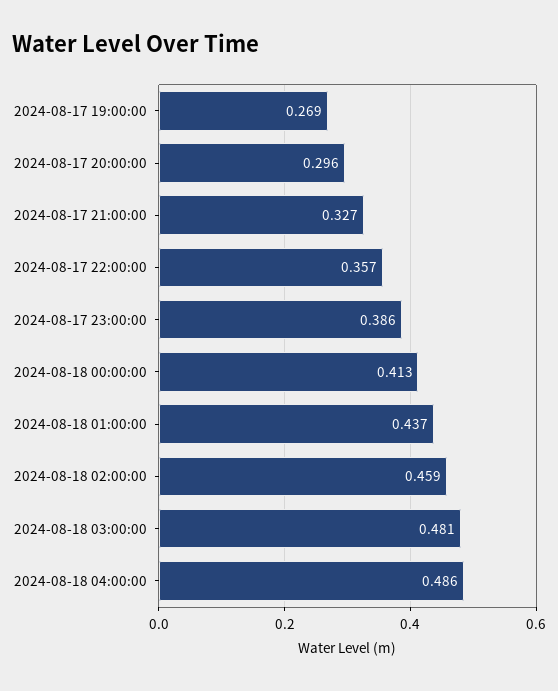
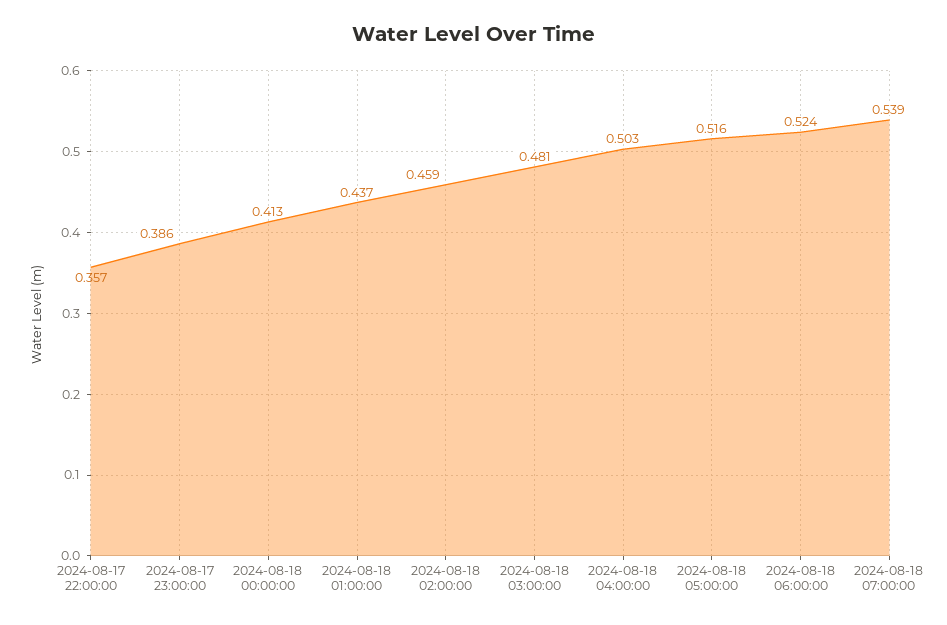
2024-08-17 19:00:00: 0.269 -> none
2024-08-17 20:00:00: 0.296 -> none
2024-08-17 21:00:00: 0.327 -> none
2024-08-18 04:00:00: 0.486 -> 0.503
2024-08-18 05:00:00: none -> 0.516
2024-08-18 06:00:00: none -> 0.524
2024-08-18 07:00:00: none -> 0.539

